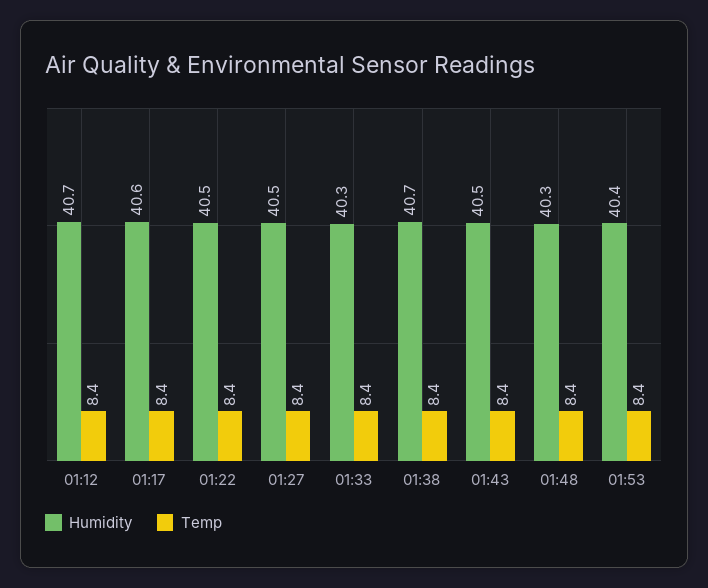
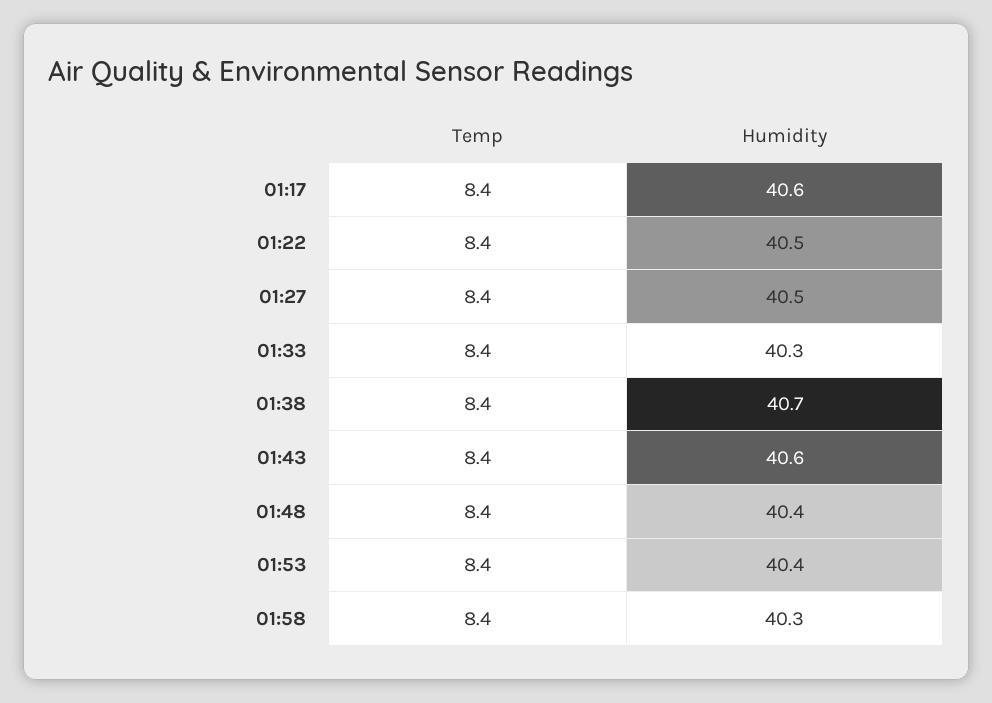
Humidity, 01:12: 40.7 -> none
Temp, 01:12: 8.4 -> none
Humidity, 01:43: 40.5 -> 40.6
Humidity, 01:48: 40.3 -> 40.4
Temp, 01:58: none -> 8.4
Humidity, 01:58: none -> 40.3

